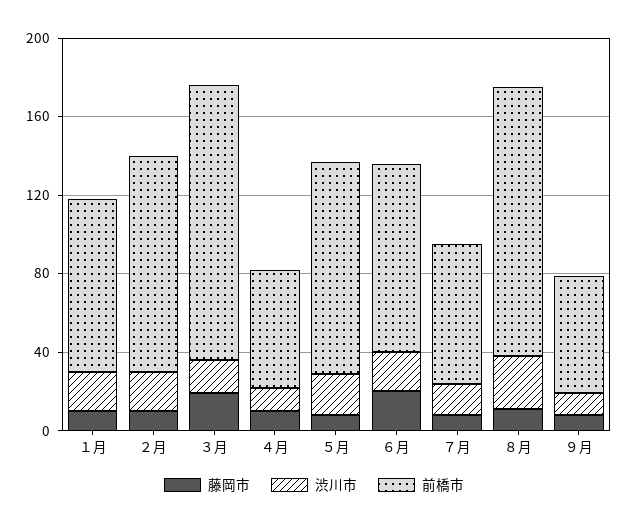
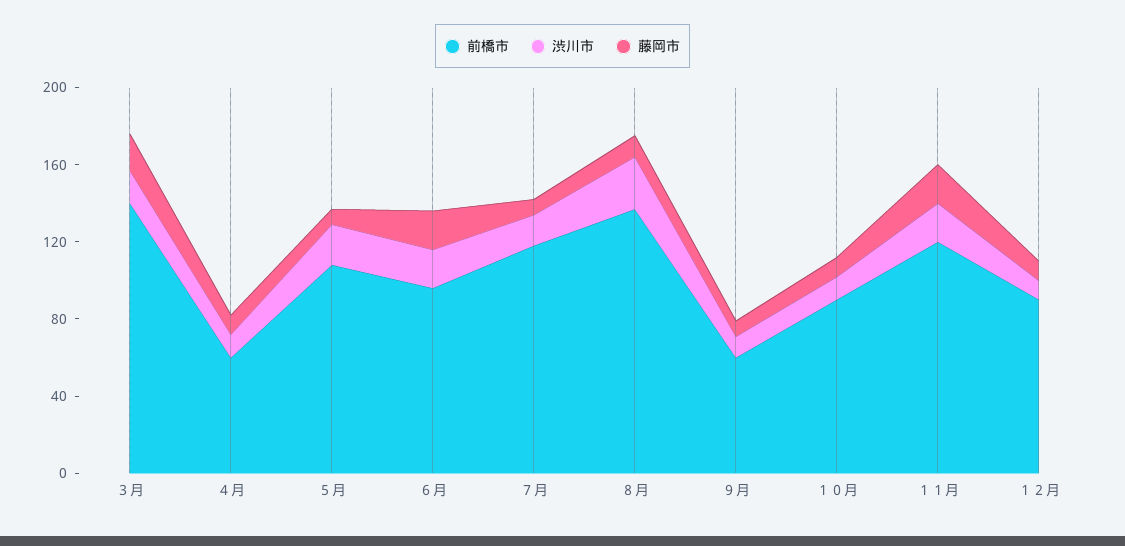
藤岡市, １月: 10 -> none
渋川市, １月: 20 -> none
前橋市, １月: 90 -> none
藤岡市, ２月: 10 -> none
渋川市, ２月: 20 -> none
前橋市, ２月: 110 -> none
前橋市, ７月: 70 -> 120
前橋市, １０月: none -> 90
渋川市, １０月: none -> 10
藤岡市, １０月: none -> 10
前橋市, １１月: none -> 120
渋川市, １１月: none -> 20
藤岡市, １１月: none -> 20
前橋市, １２月: none -> 90
渋川市, １２月: none -> 10
藤岡市, １２月: none -> 10

